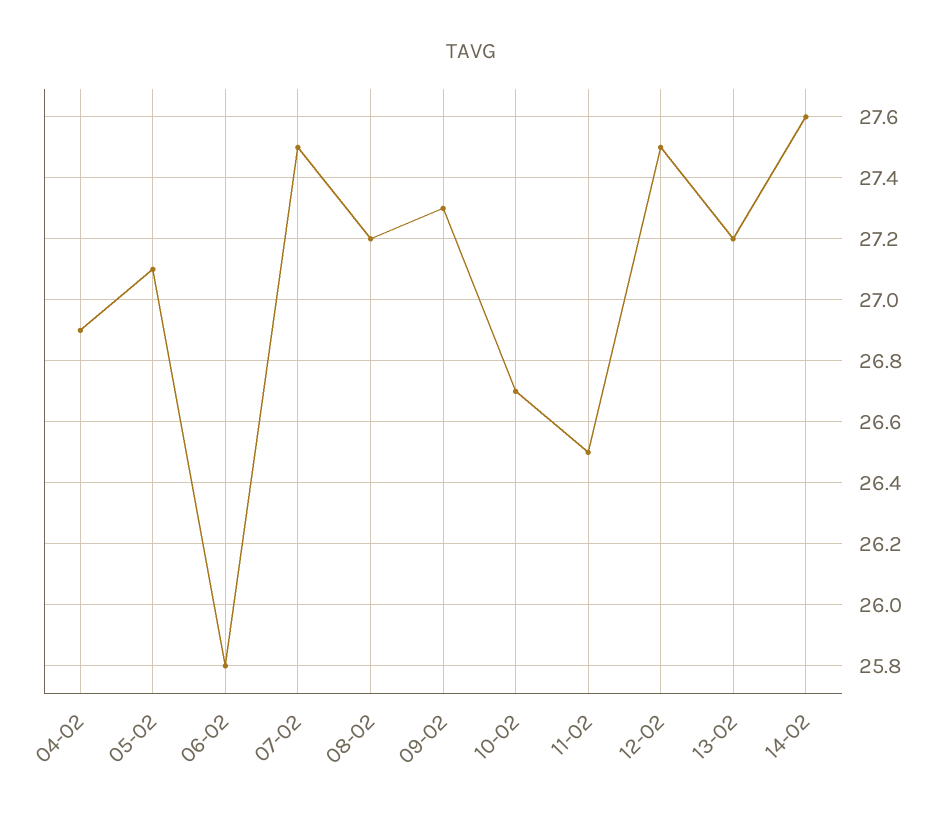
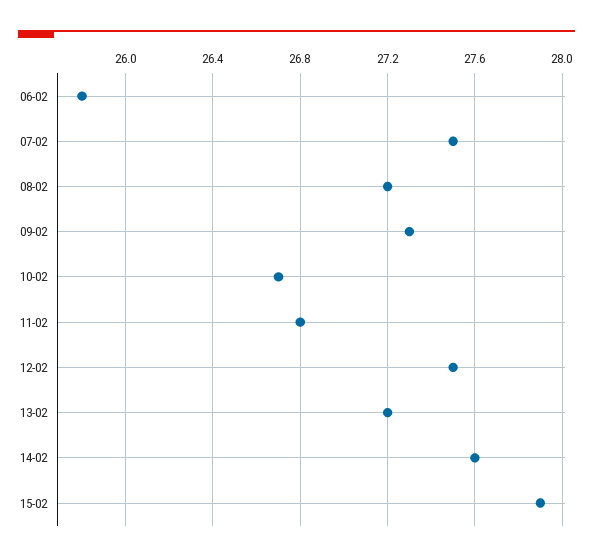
04-02: 26.9 -> none
05-02: 27.1 -> none
11-02: 26.5 -> 26.8
15-02: none -> 27.9

